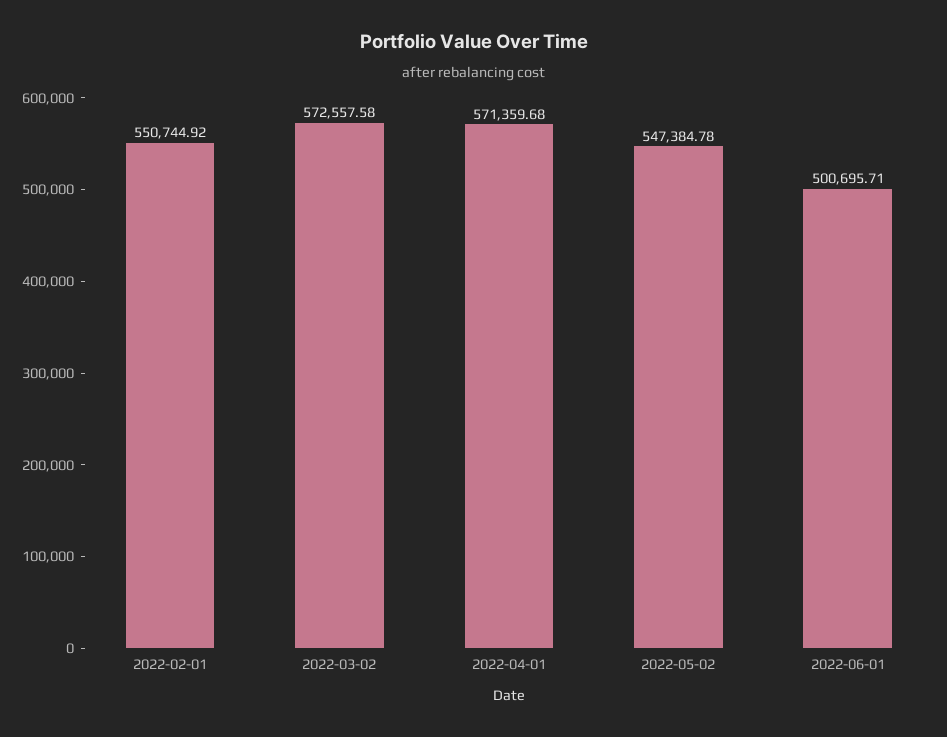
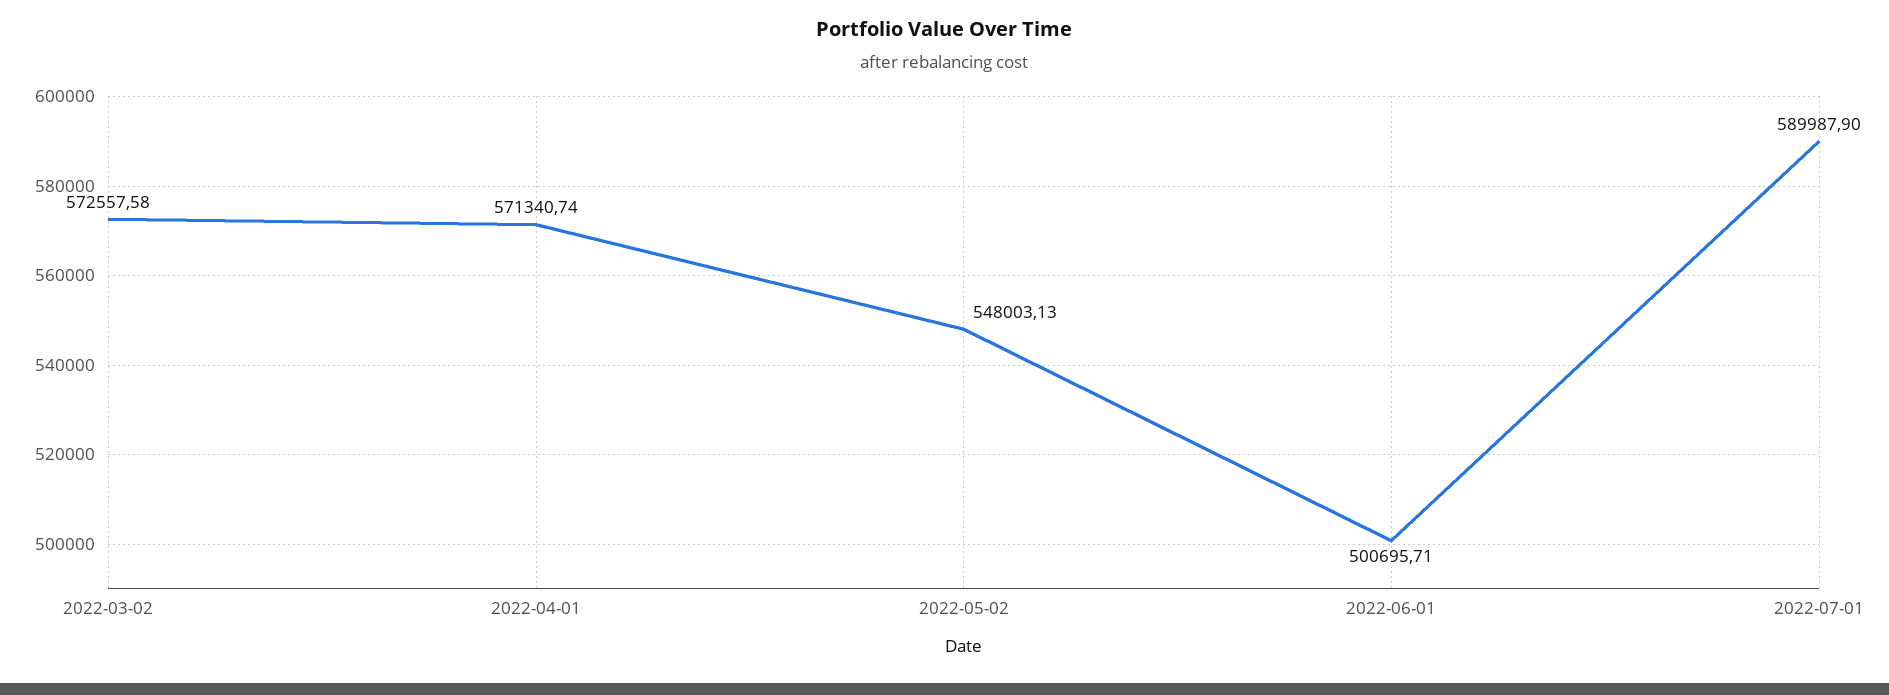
2022-02-01: 550744.92 -> none
2022-04-01: 571359.68 -> 571340.74
2022-05-02: 547384.78 -> 548003.13
2022-07-01: none -> 589987.9

